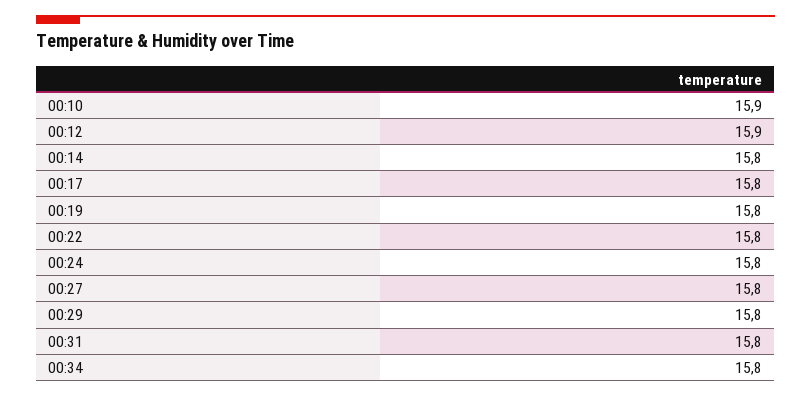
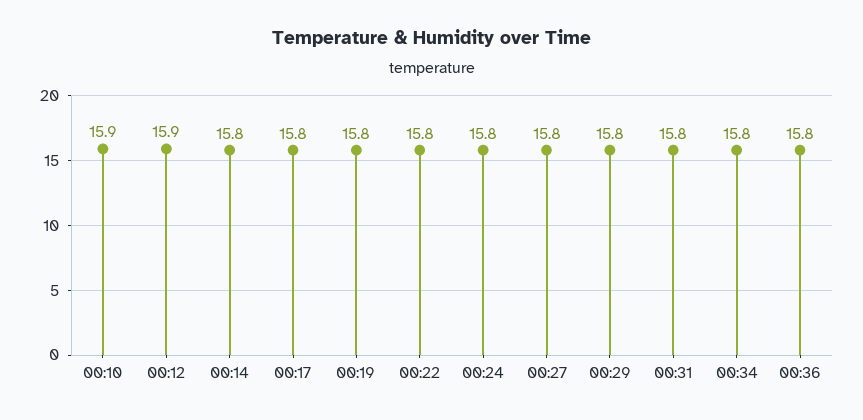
00:36: none -> 15.8

